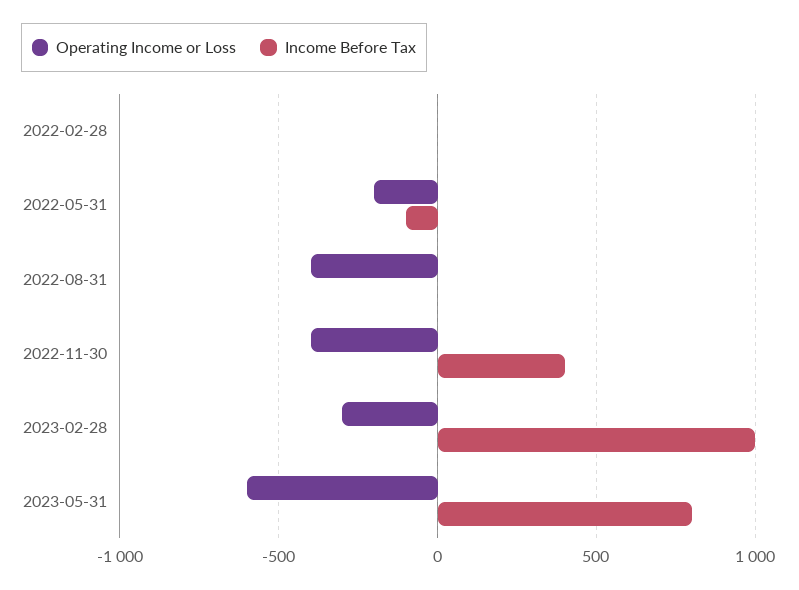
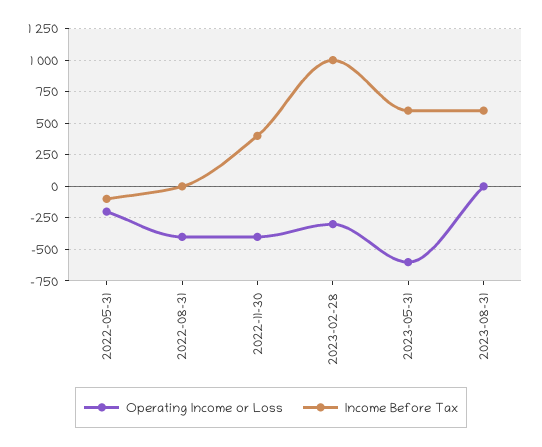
Operating Income or Loss, 2022-02-28: 0 -> none
Income Before Tax, 2022-02-28: 0 -> none
Income Before Tax, 2023-05-31: 800 -> 600
Operating Income or Loss, 2023-08-31: none -> 0
Income Before Tax, 2023-08-31: none -> 600

